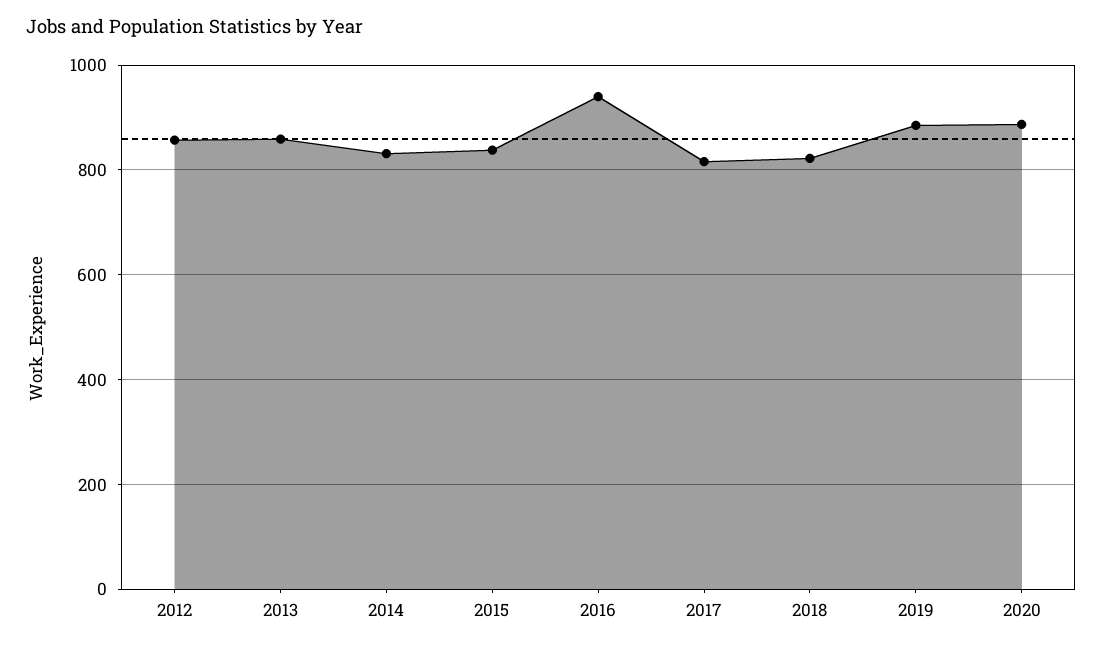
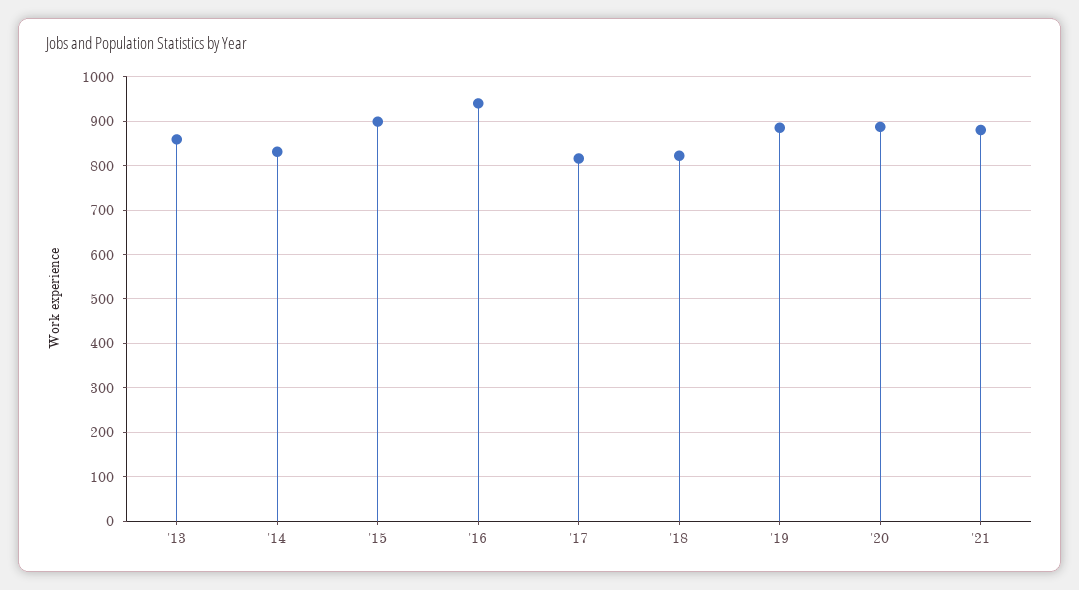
2012: 860 -> none
2015: 840 -> 900
'21: none -> 880

